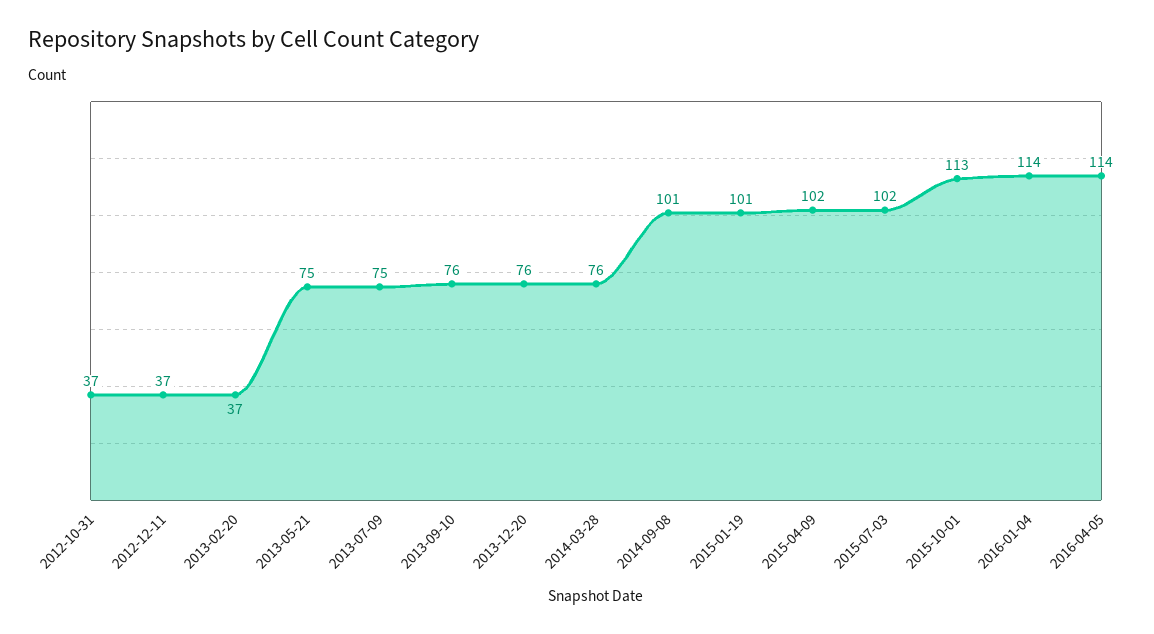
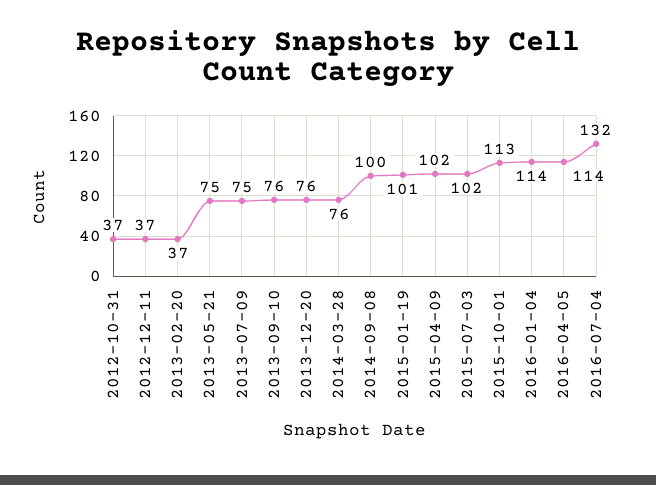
2014-09-08: 101 -> 100
2016-07-04: none -> 132

